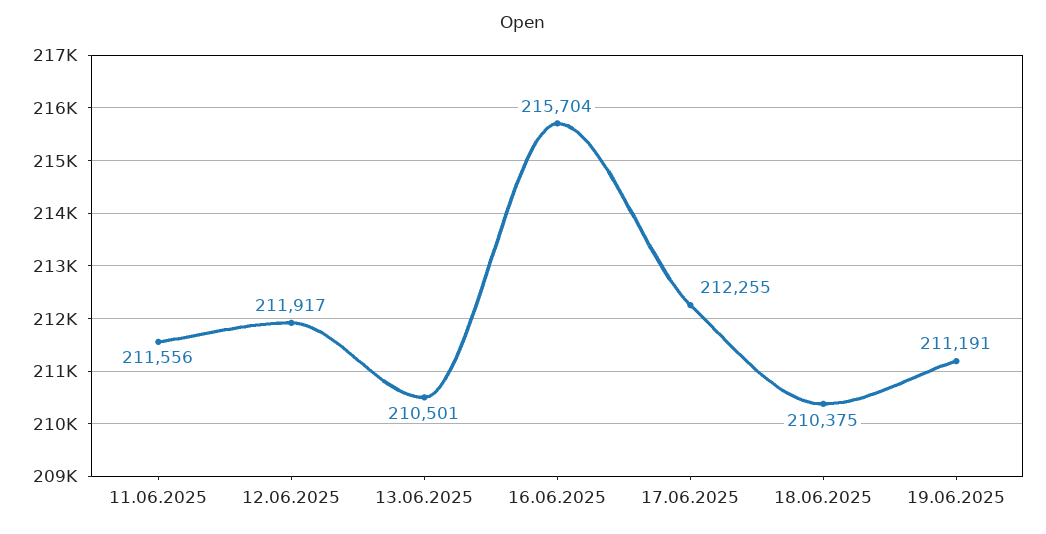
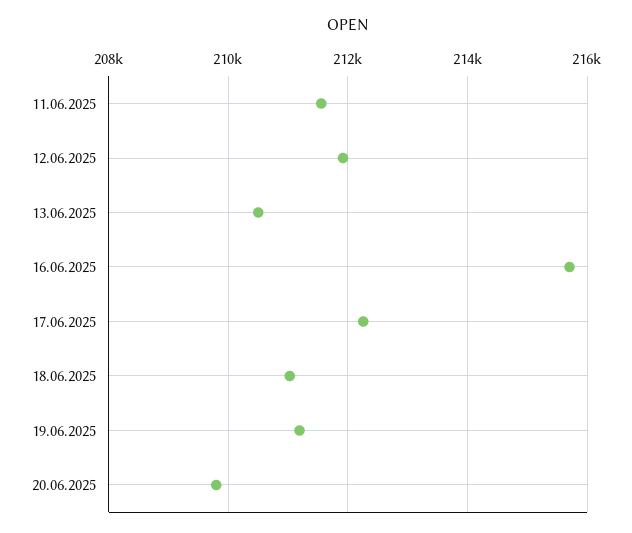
18.06.2025: 210375 -> 211000
20.06.2025: none -> 209800

